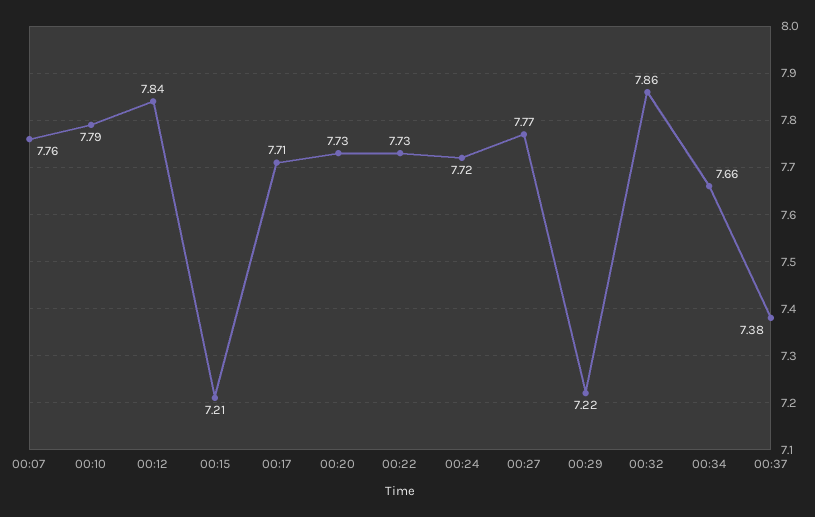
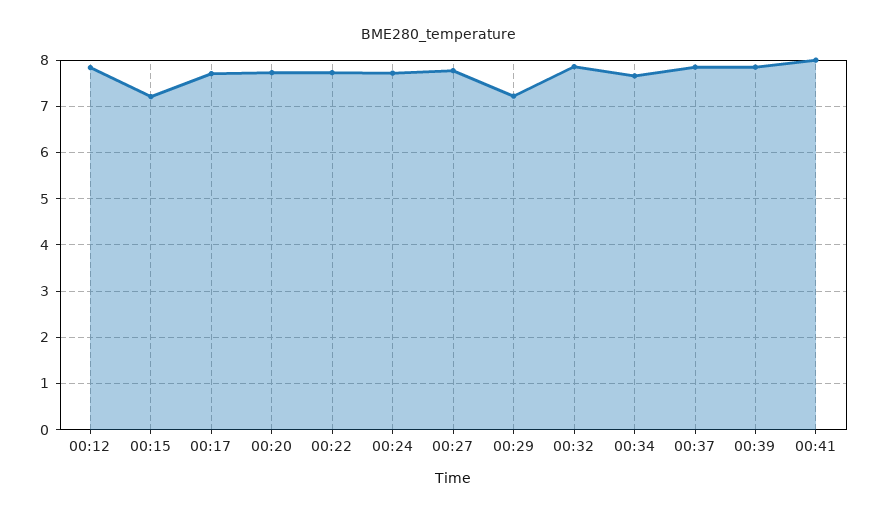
00:07: 7.76 -> none
00:10: 7.79 -> none
00:37: 7.38 -> 7.8
00:39: none -> 7.8
00:41: none -> 8

